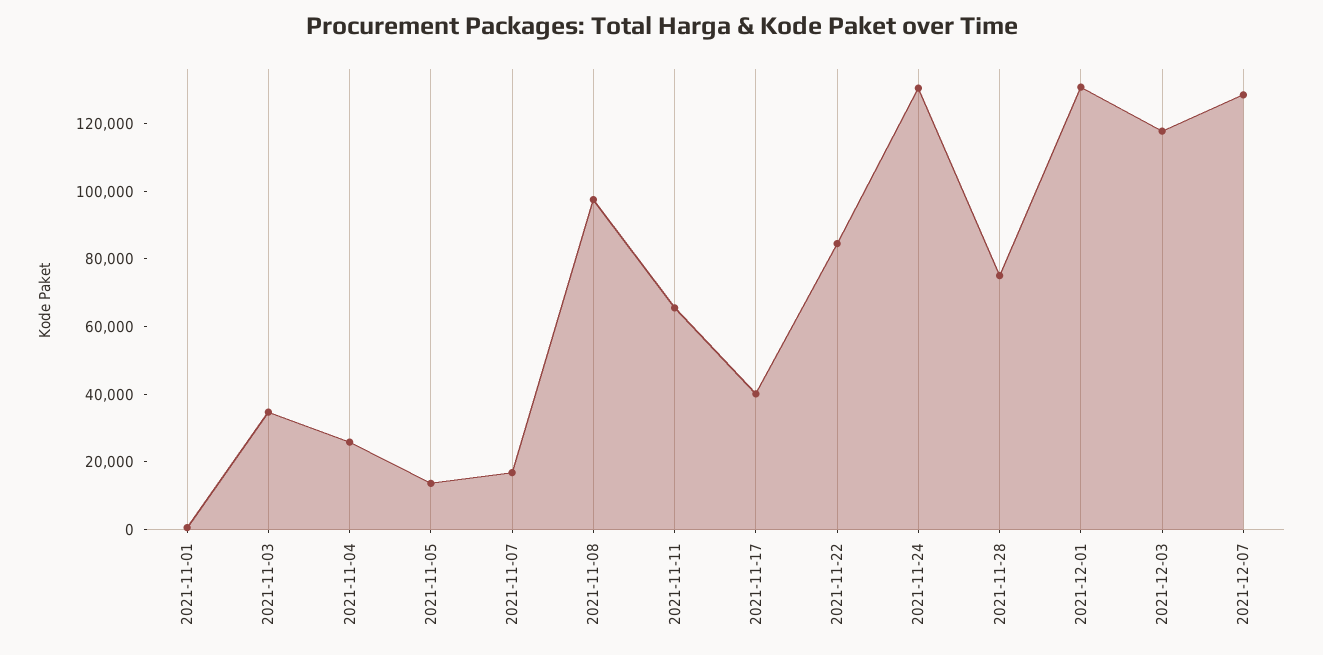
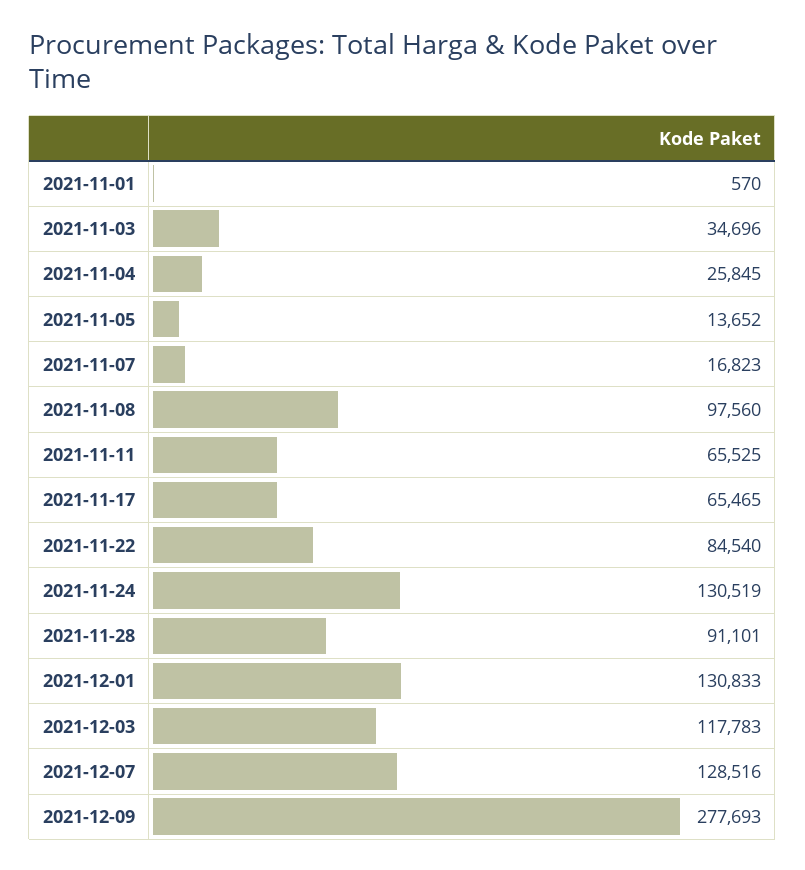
2021-11-17: 40000 -> 65465
2021-11-28: 75000 -> 91101
2021-12-09: none -> 277693

